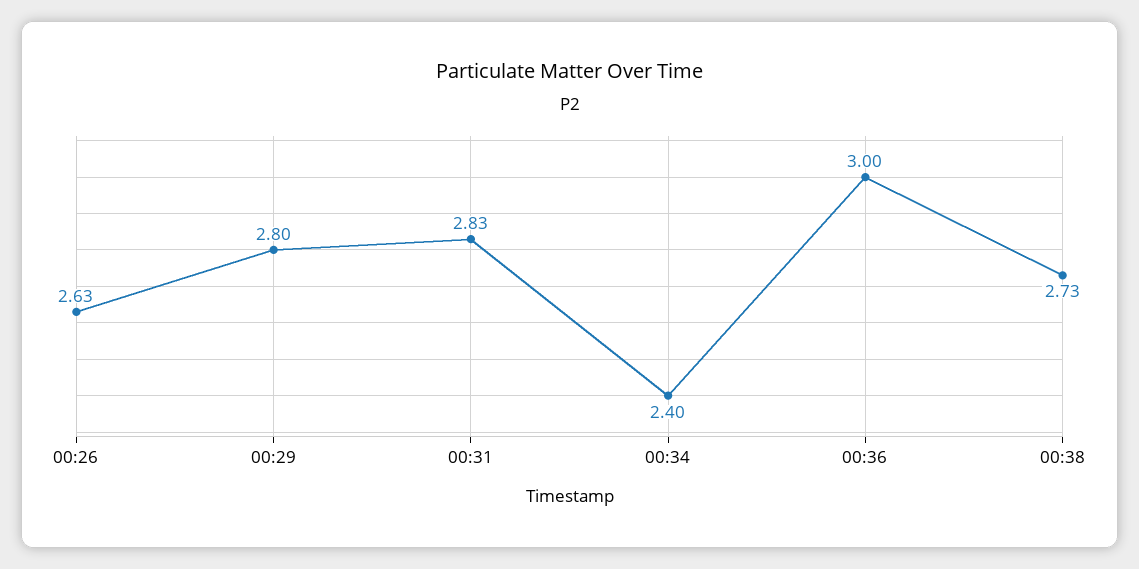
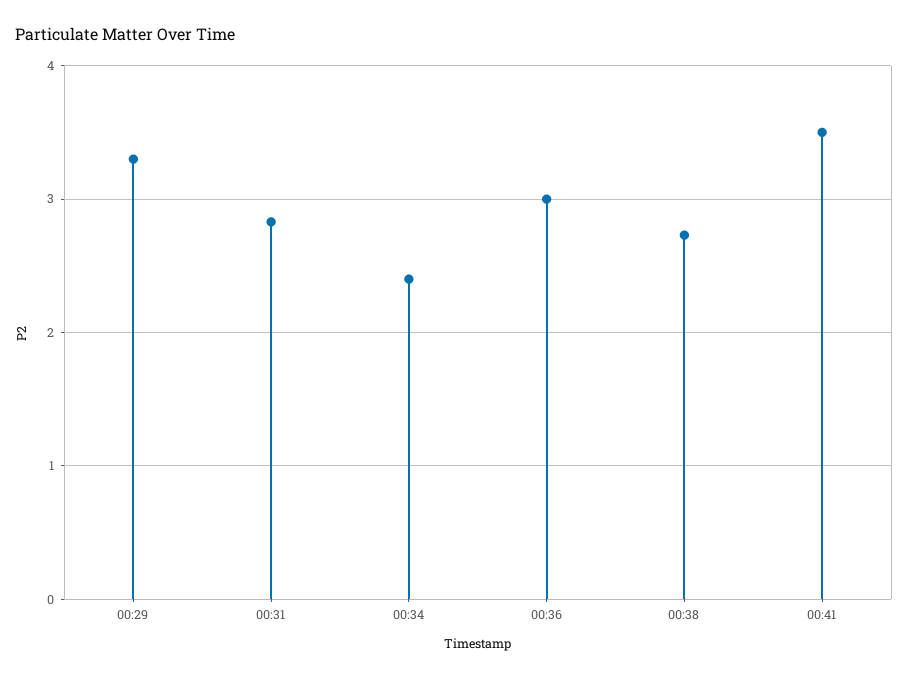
00:26: 2.63 -> none
00:29: 2.8 -> 3.3
00:41: none -> 3.5

